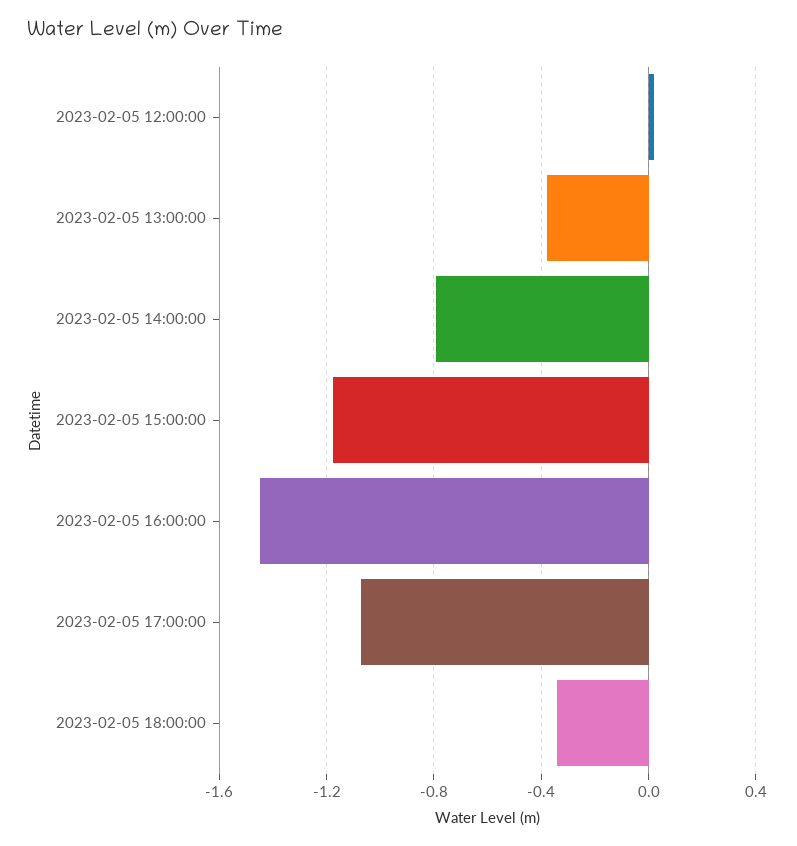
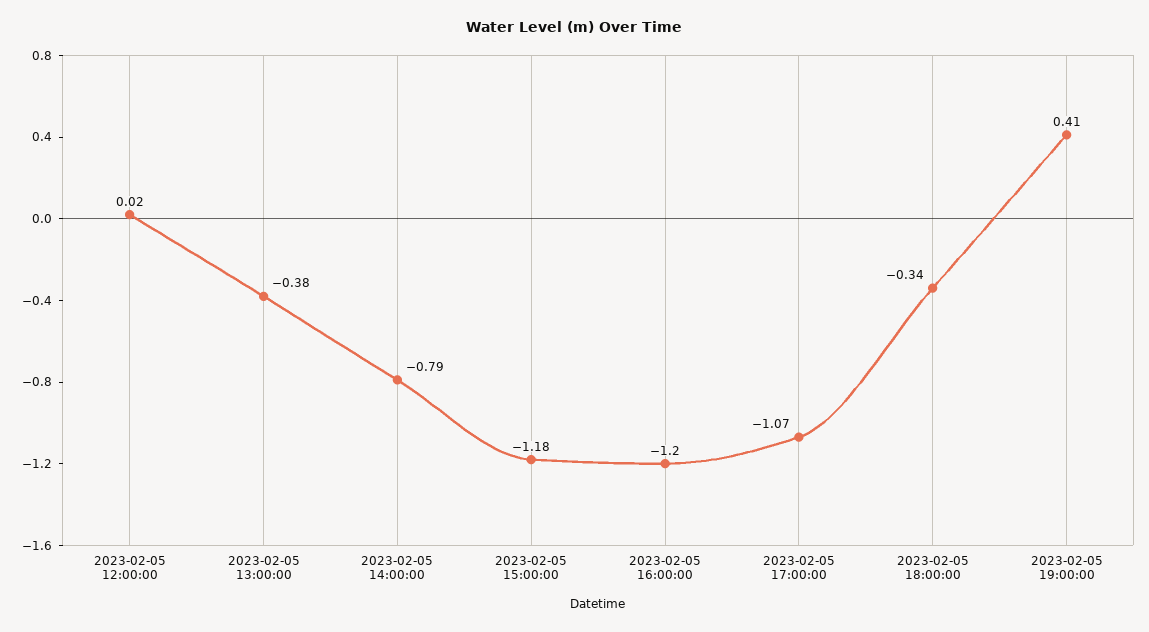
2023-02-05 16:00:00: -1.45 -> -1.2
2023-02-05 19:00:00: none -> 0.41

